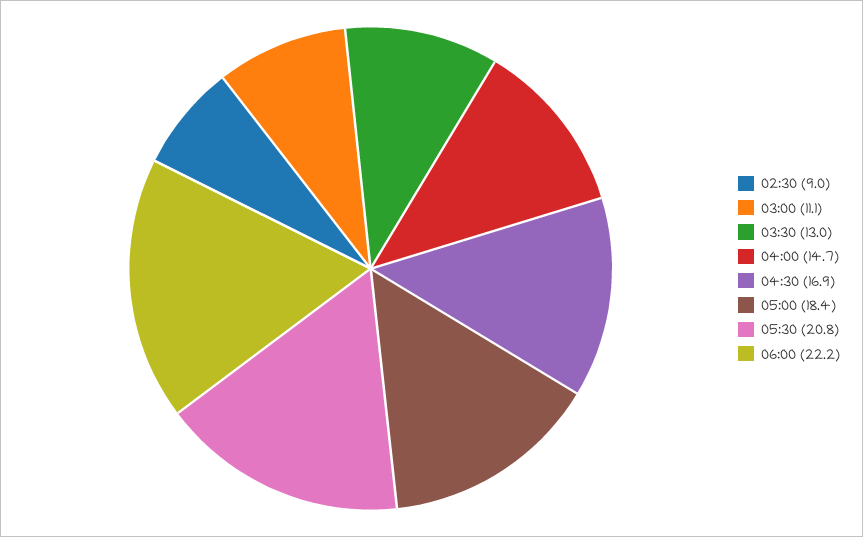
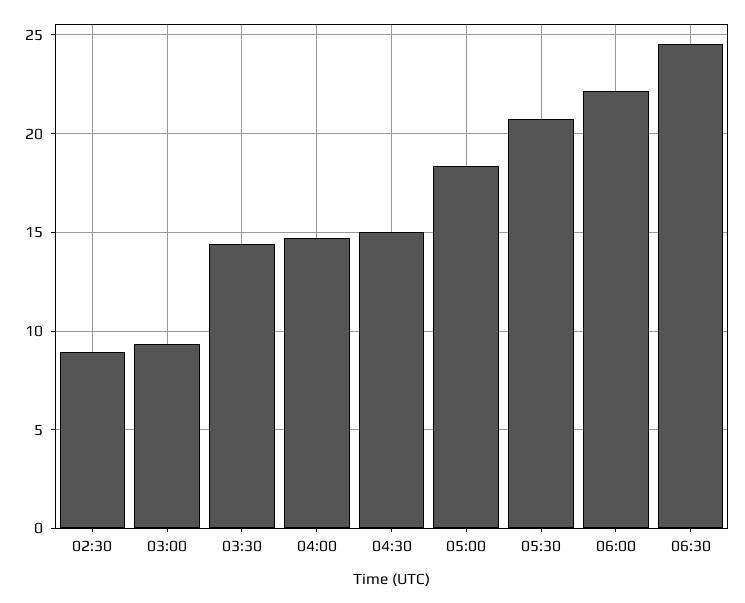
03:00: 11.1 -> 9.5
03:30: 13 -> 14.5
04:30: 16.9 -> 15
06:30: none -> 24.5

